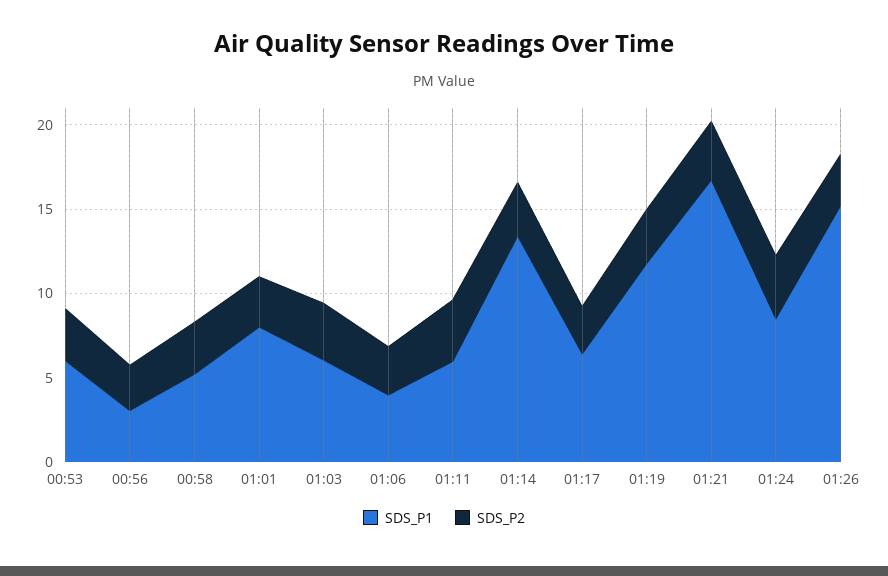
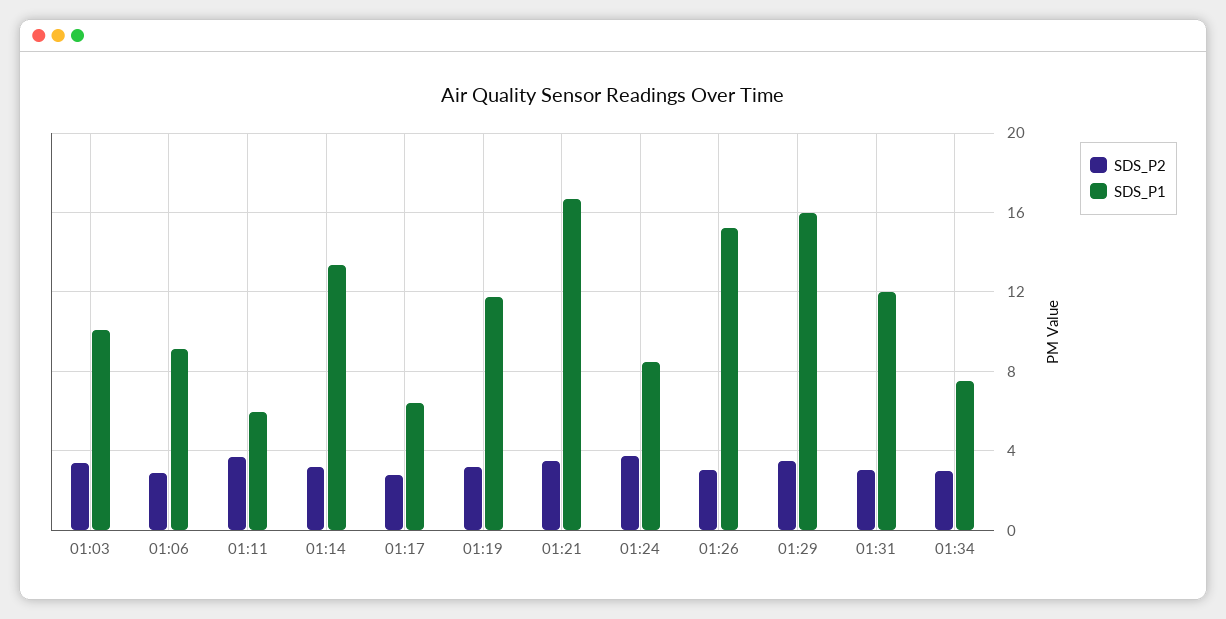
SDS_P1, 00:53: 6 -> none
SDS_P2, 00:53: 3 -> none
SDS_P1, 00:56: 3 -> none
SDS_P2, 00:56: 3 -> none
SDS_P1, 00:58: 5 -> none
SDS_P2, 00:58: 3 -> none
SDS_P1, 01:01: 8 -> none
SDS_P2, 01:01: 3 -> none
SDS_P1, 01:03: 6 -> 10
SDS_P1, 01:06: 4 -> 9
SDS_P2, 01:29: none -> 3.5
SDS_P1, 01:29: none -> 16
SDS_P2, 01:31: none -> 3
SDS_P1, 01:31: none -> 12
SDS_P2, 01:34: none -> 3
SDS_P1, 01:34: none -> 7.5

